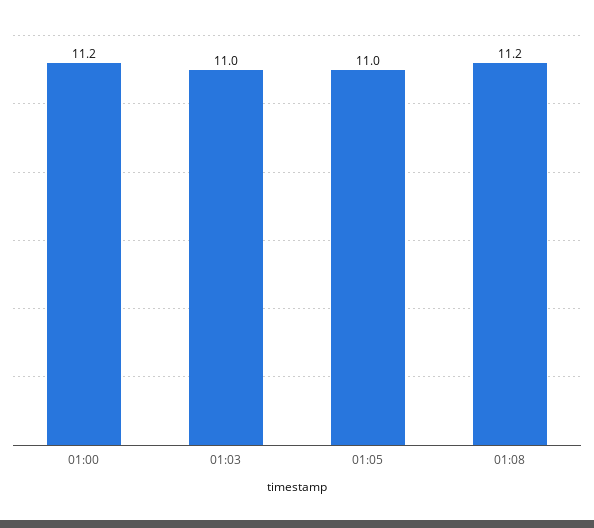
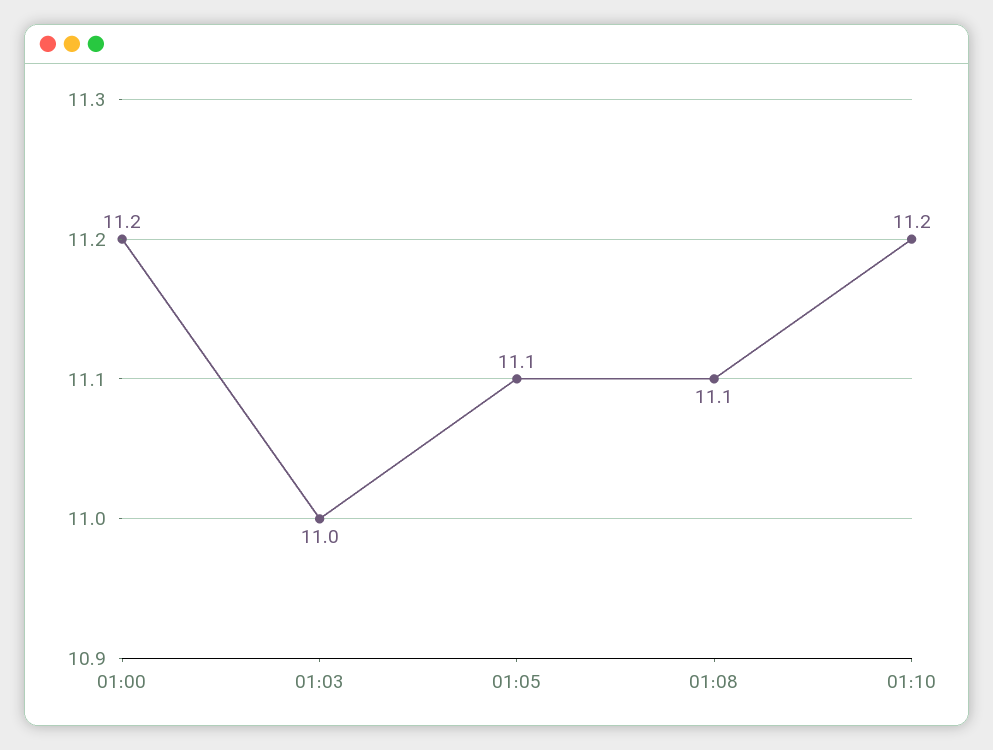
01:05: 11 -> 11.1
01:08: 11.2 -> 11.1
01:10: none -> 11.2

